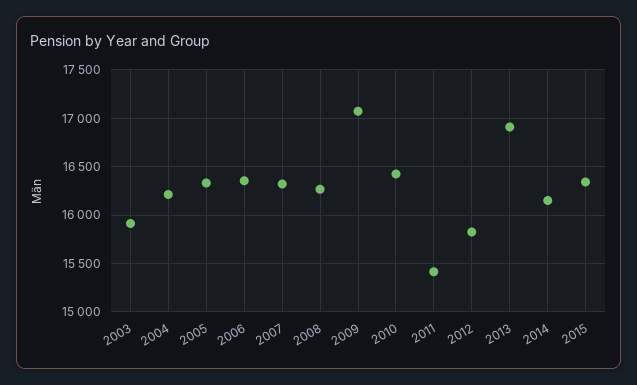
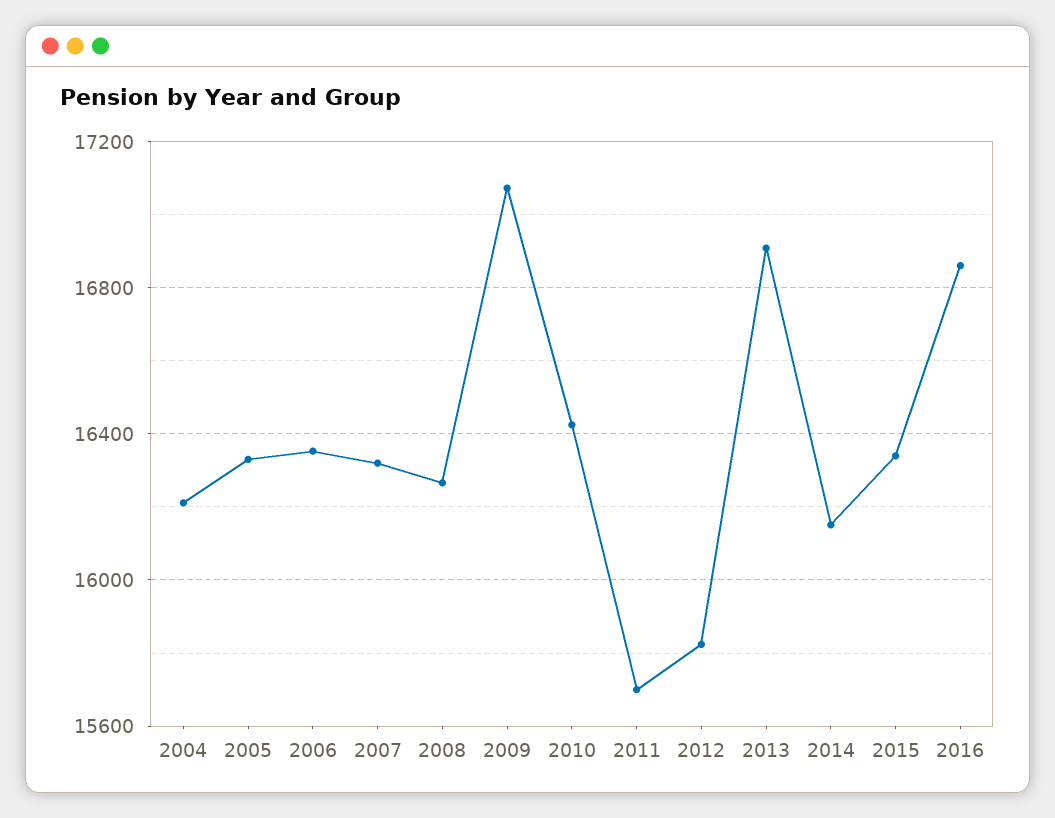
2003: 15900 -> none
2011: 15400 -> 15700
2016: none -> 16850

